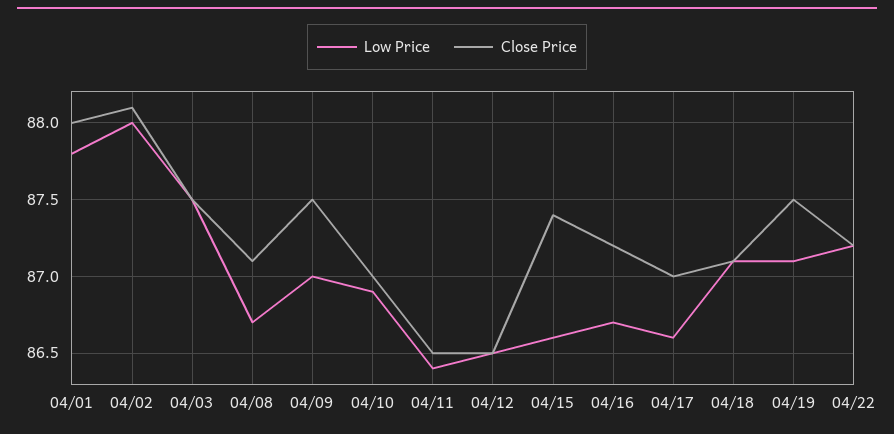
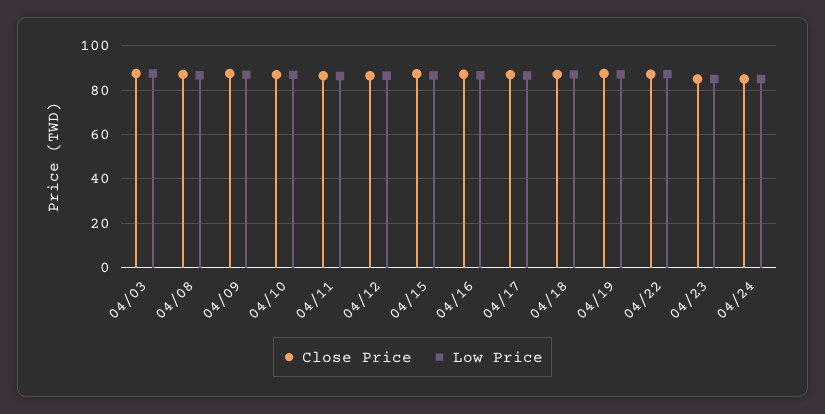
Low Price, 04/01: 87.8 -> none
Close Price, 04/01: 88 -> none
Low Price, 04/02: 88 -> none
Close Price, 04/02: 88.1 -> none
Close Price, 04/23: none -> 85
Low Price, 04/23: none -> 85
Close Price, 04/24: none -> 85
Low Price, 04/24: none -> 85

